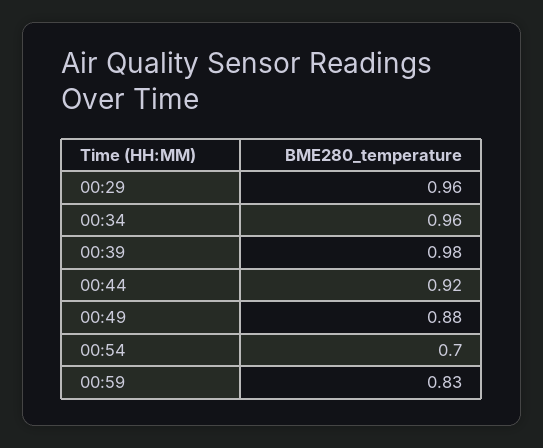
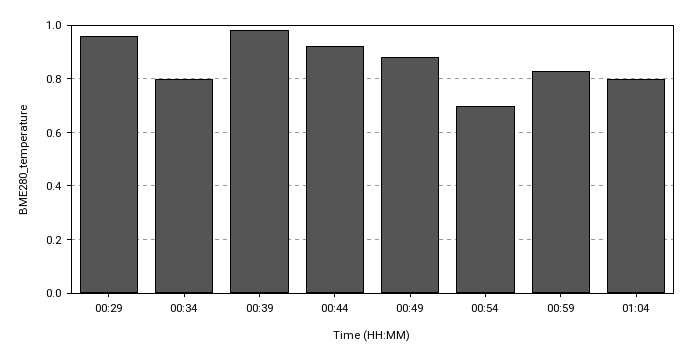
00:34: 0.96 -> 0.8
01:04: none -> 0.8

